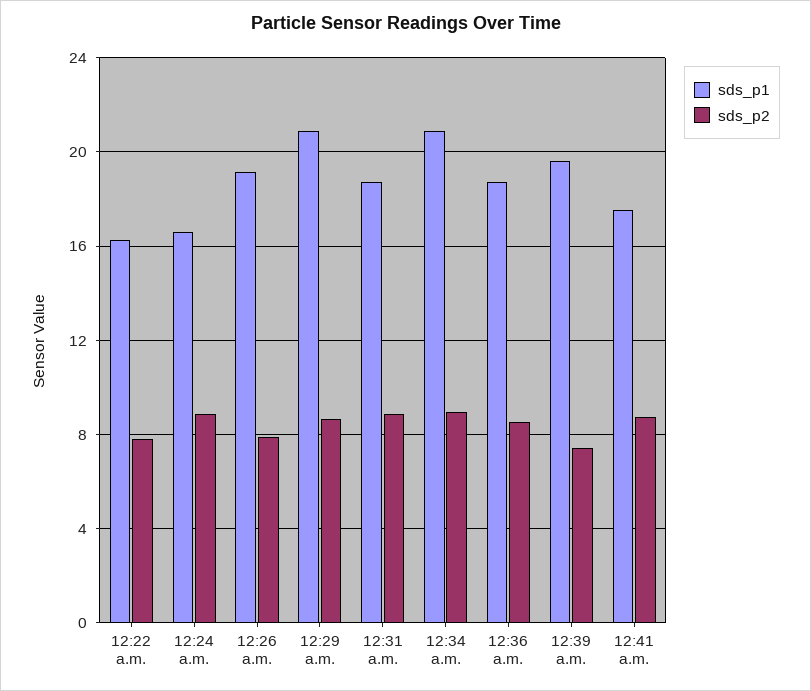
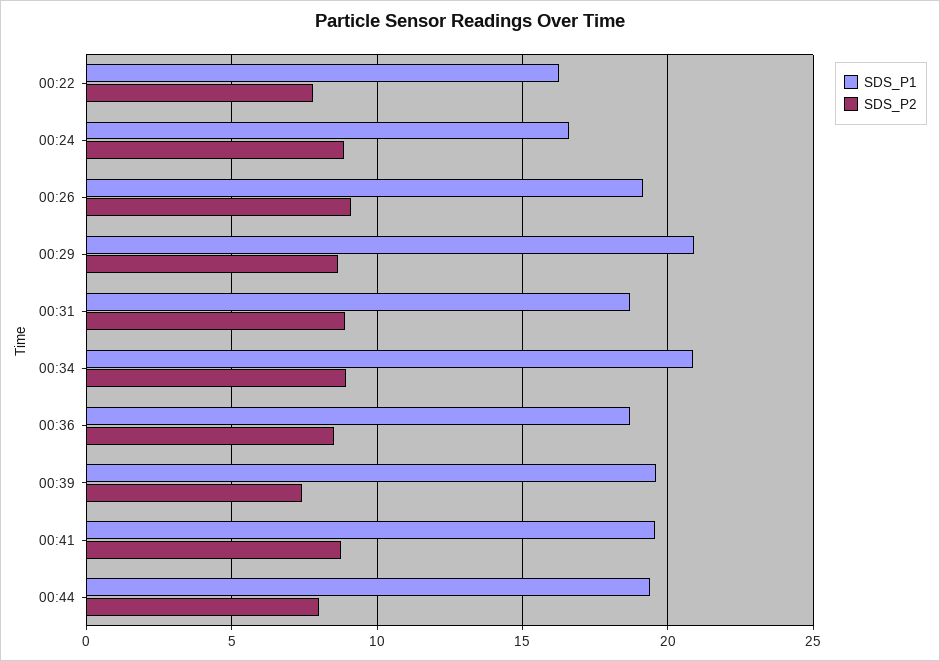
sds_p2, 12:26 a.m.: 8 -> 9
sds_p1, 12:41 a.m.: 17.5 -> 19.5
sds_p1, 00:44: none -> 19.5
sds_p2, 00:44: none -> 8

